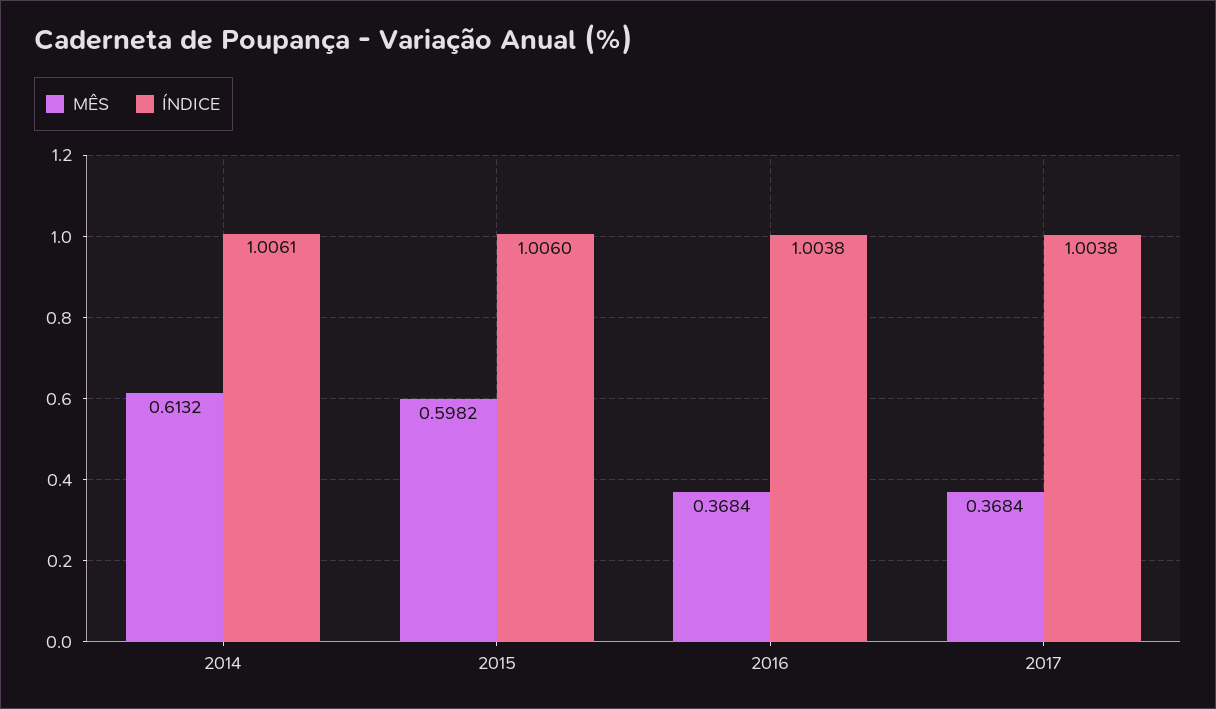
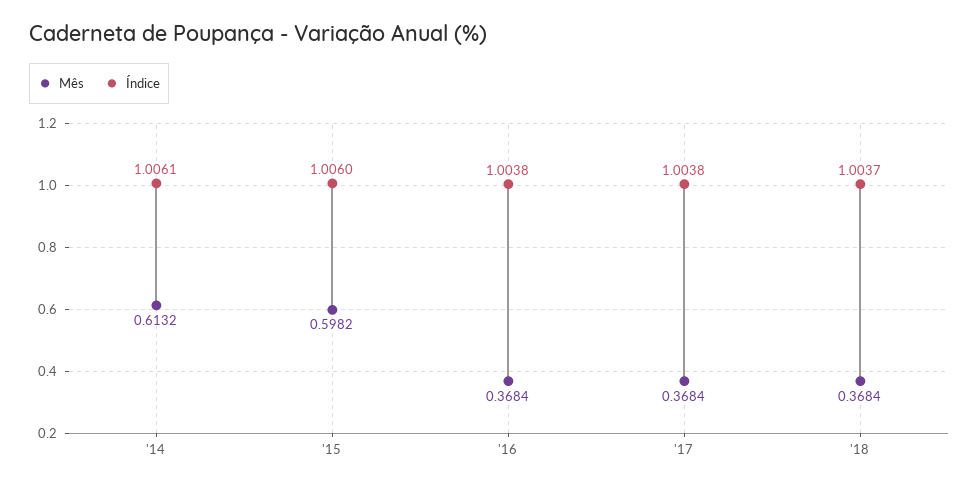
MÊS, '18: none -> 0.3684
ÍNDICE, '18: none -> 1.0037

